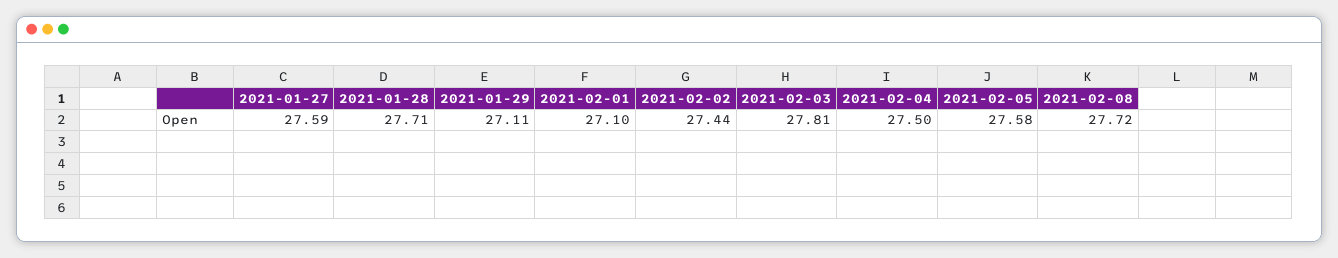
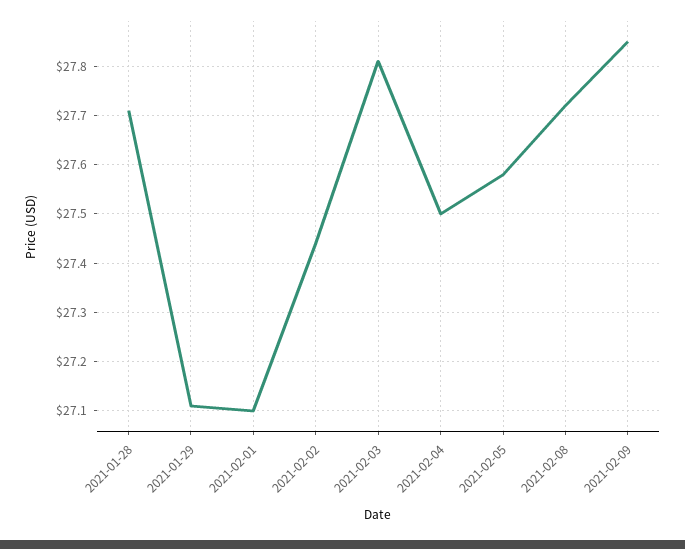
2021-01-27: 27.59 -> none
2021-02-09: none -> 27.85

